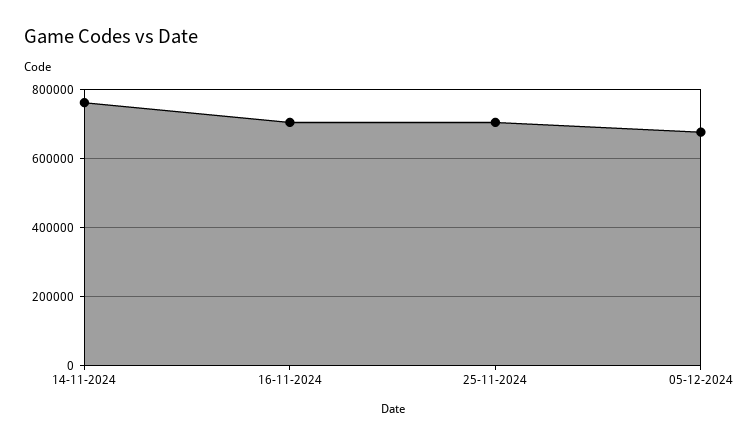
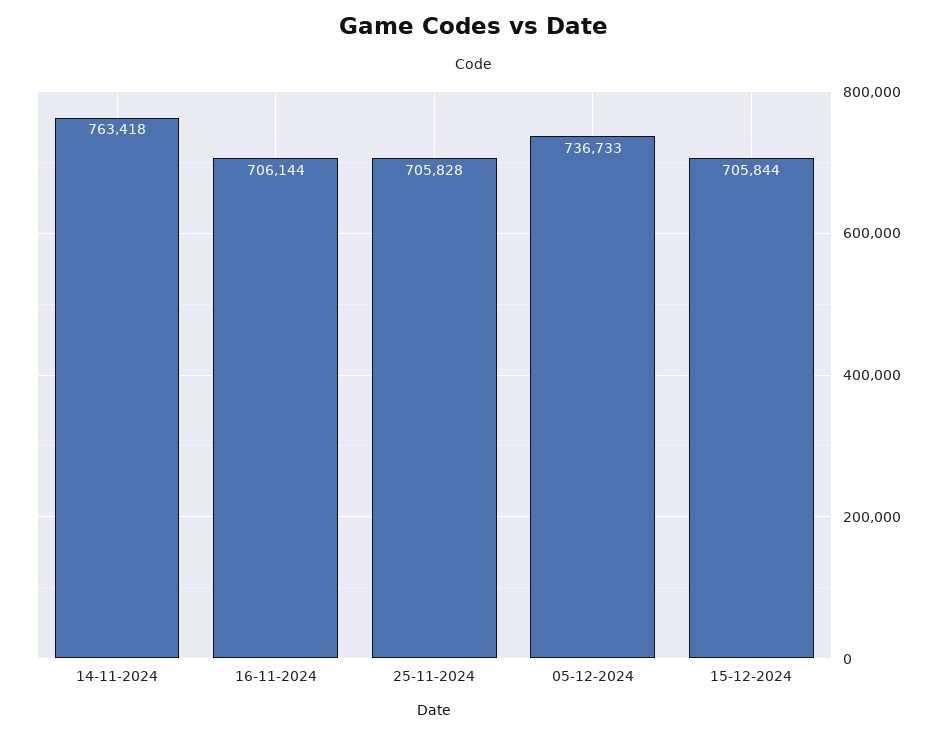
05-12-2024: 680000 -> 736733
15-12-2024: none -> 705844

